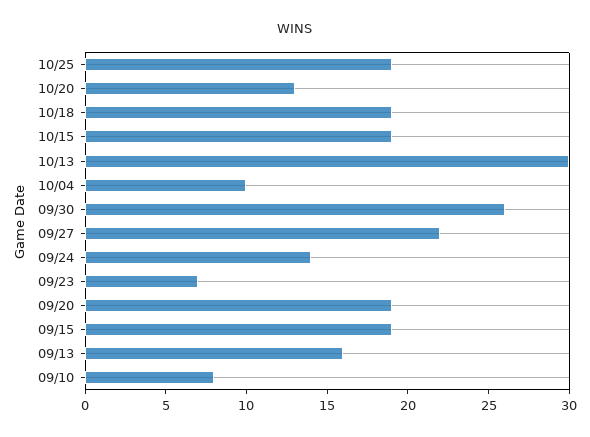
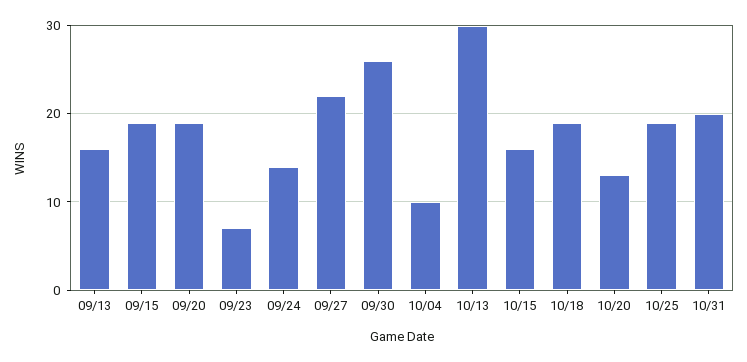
10/15: 19 -> 16
09/10: 8 -> none
10/31: none -> 20

